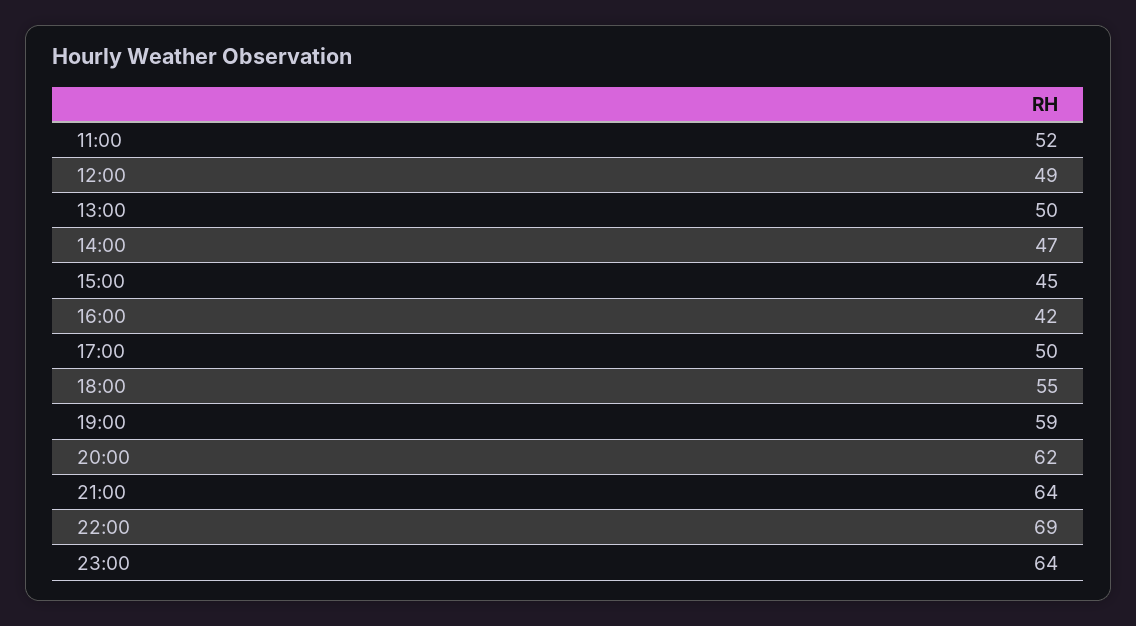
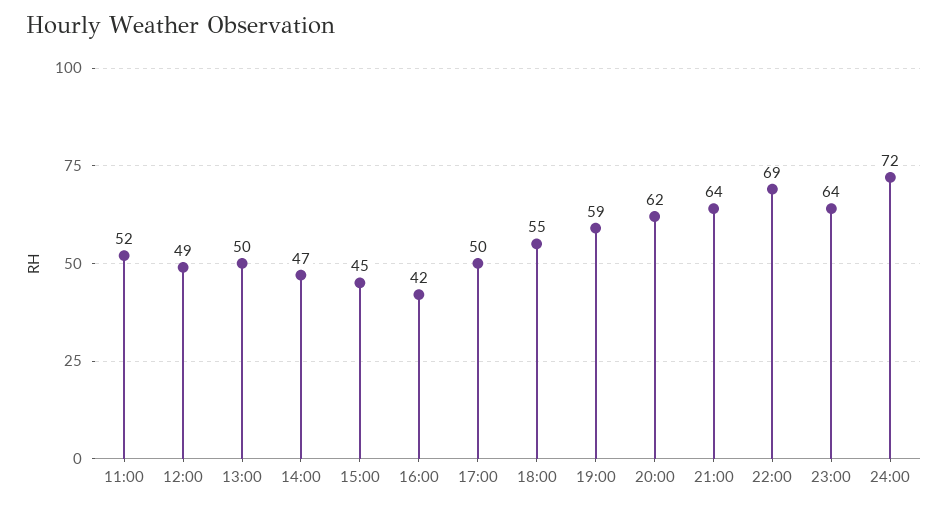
24:00: none -> 72

